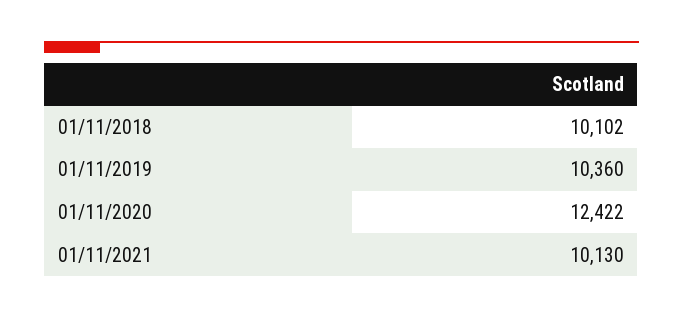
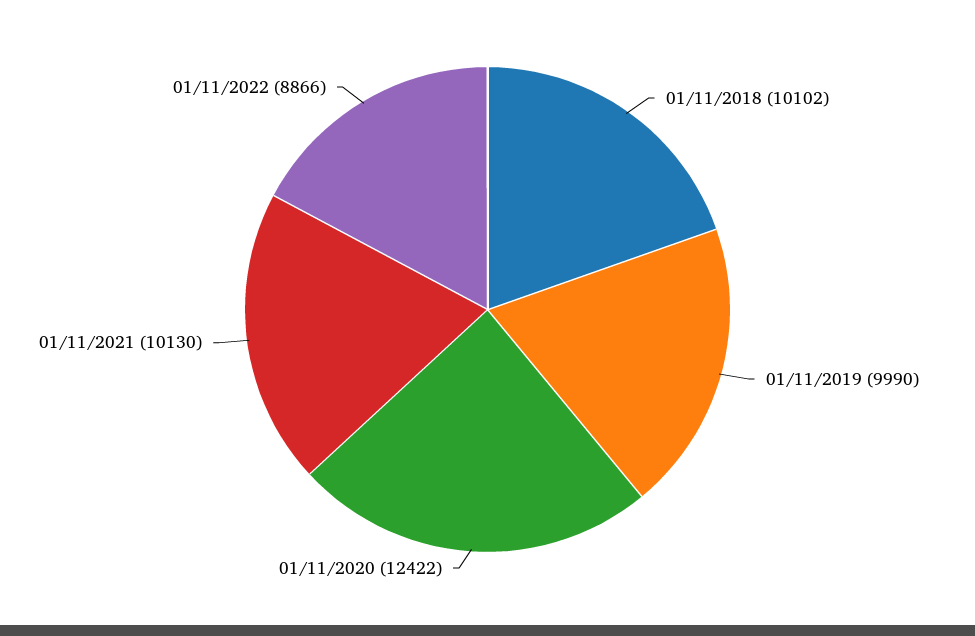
01/11/2019: 10360 -> 9990
01/11/2022: none -> 8866

